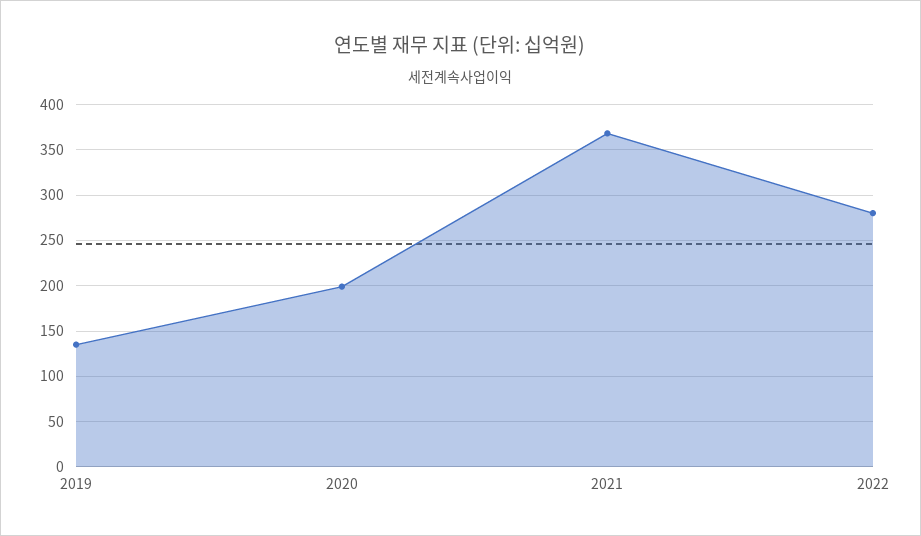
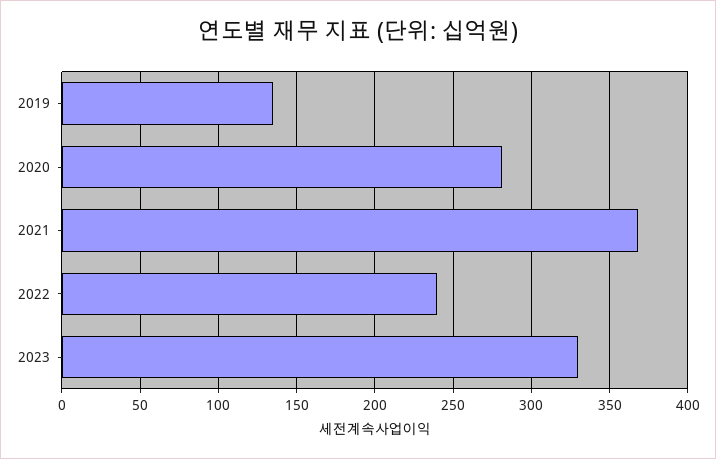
2020: 200 -> 280
2022: 280 -> 240
2023: none -> 330

